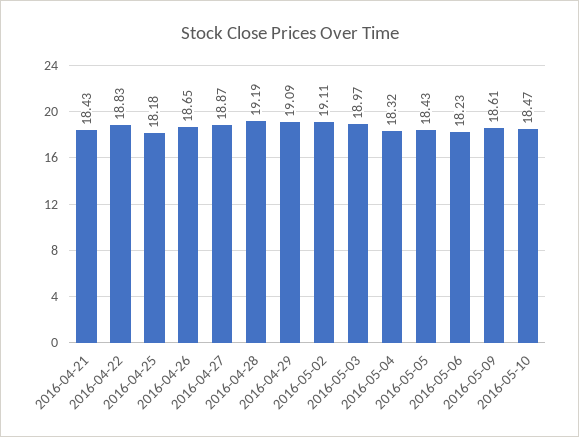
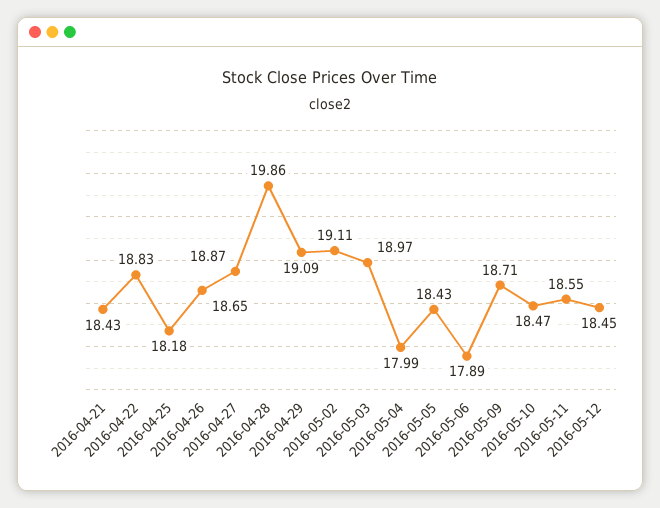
2016-04-28: 19.19 -> 19.86
2016-05-04: 18.32 -> 17.99
2016-05-06: 18.23 -> 17.89
2016-05-09: 18.61 -> 18.71
2016-05-11: none -> 18.55
2016-05-12: none -> 18.45

